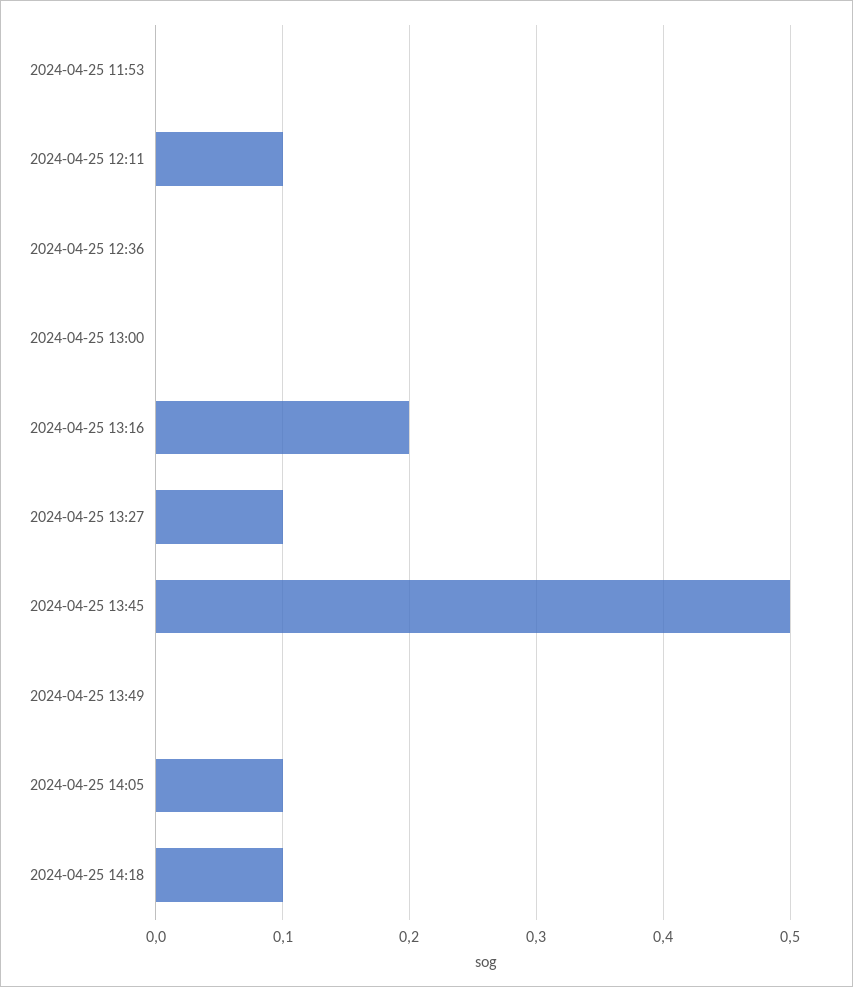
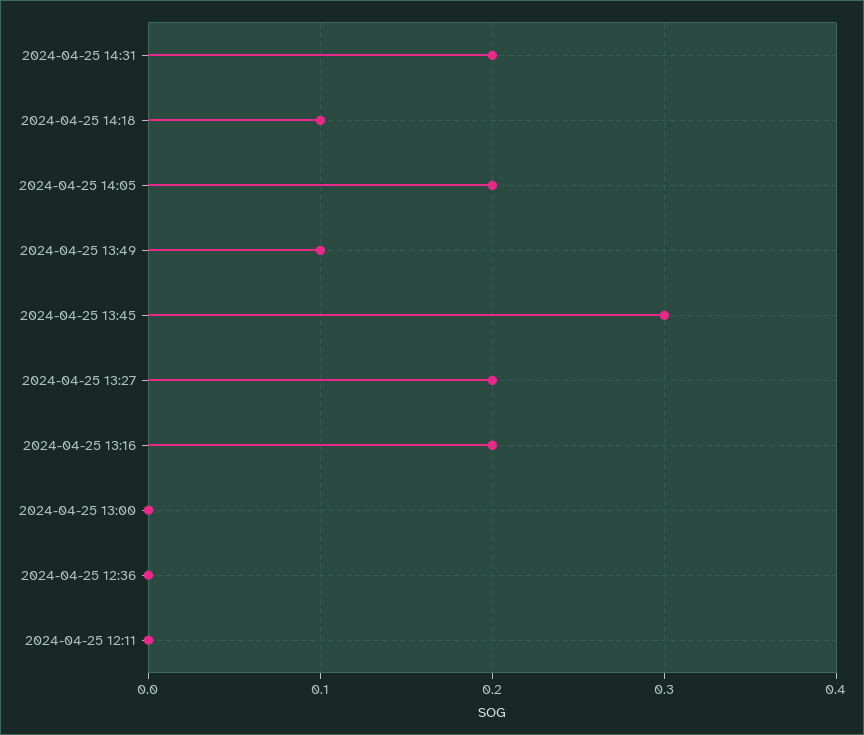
2024-04-25 11:53: 0 -> none
2024-04-25 12:11: 0.1 -> 0
2024-04-25 13:27: 0.1 -> 0.2
2024-04-25 13:45: 0.5 -> 0.3
2024-04-25 13:49: 0 -> 0.1
2024-04-25 14:05: 0.1 -> 0.2
2024-04-25 14:31: none -> 0.2

